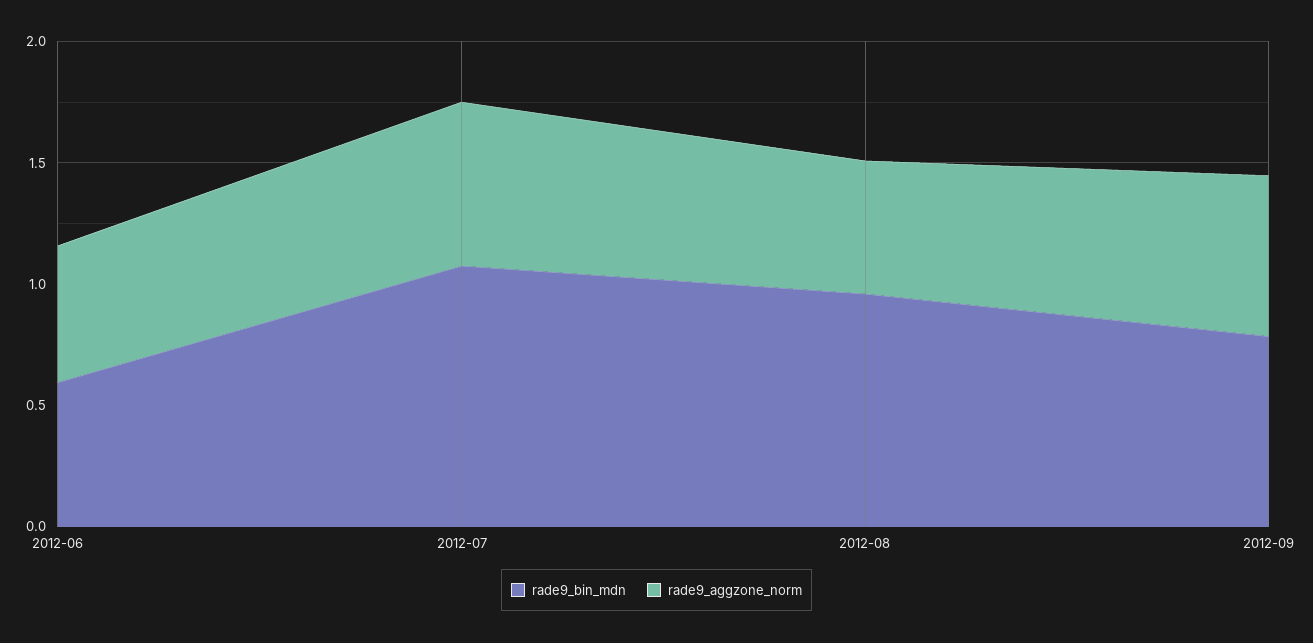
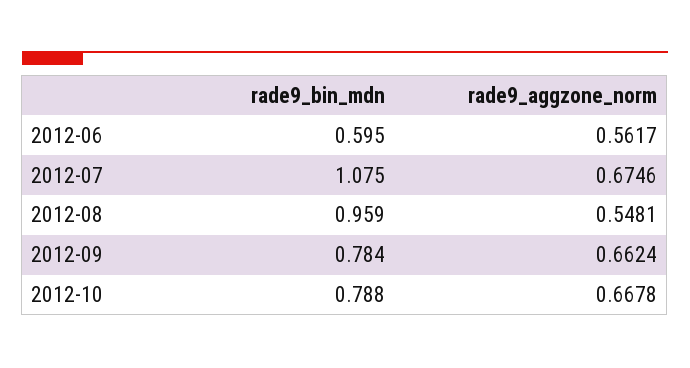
rade9_bin_mdn, 2012-10: none -> 0.788
rade9_aggzone_norm, 2012-10: none -> 0.6678

